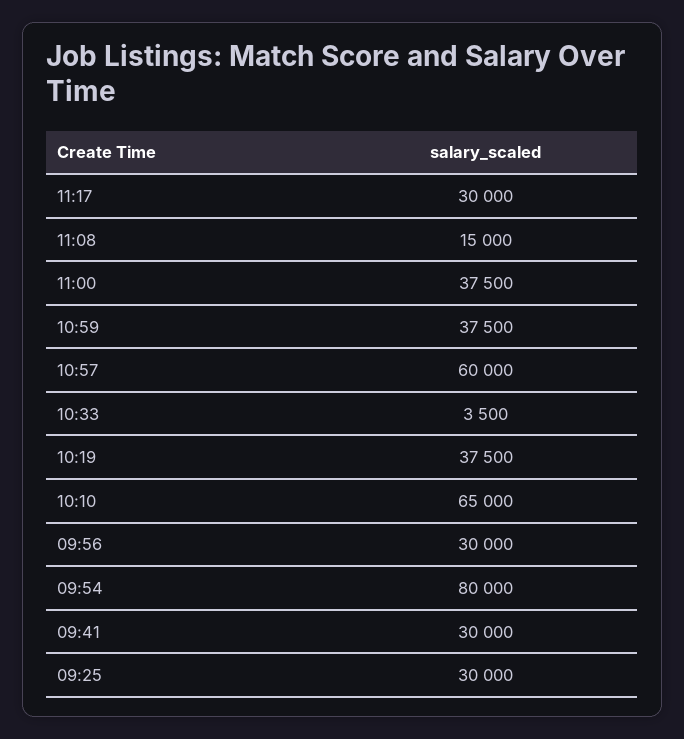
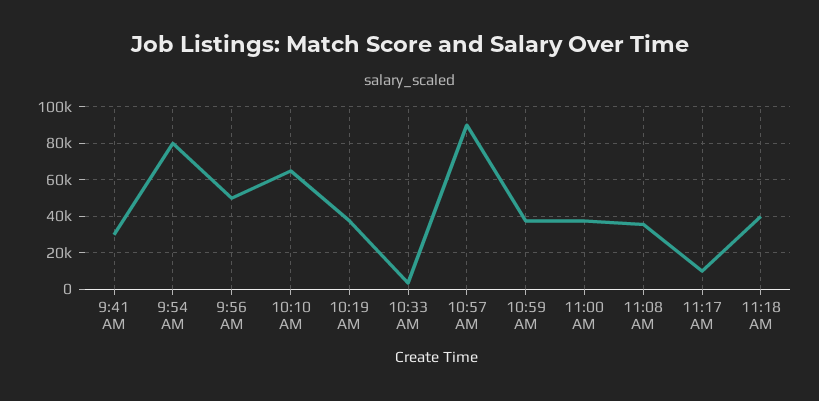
11:17: 30000 -> 10000
11:08: 15000 -> 35000
10:57: 60000 -> 90000
09:56: 30000 -> 50000
09:25: 30000 -> none
11:18 AM: none -> 40000

